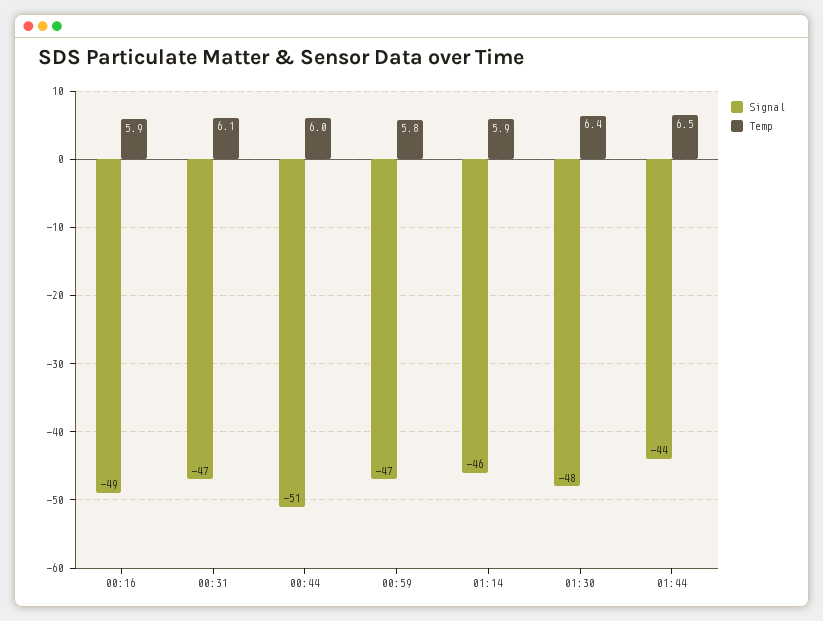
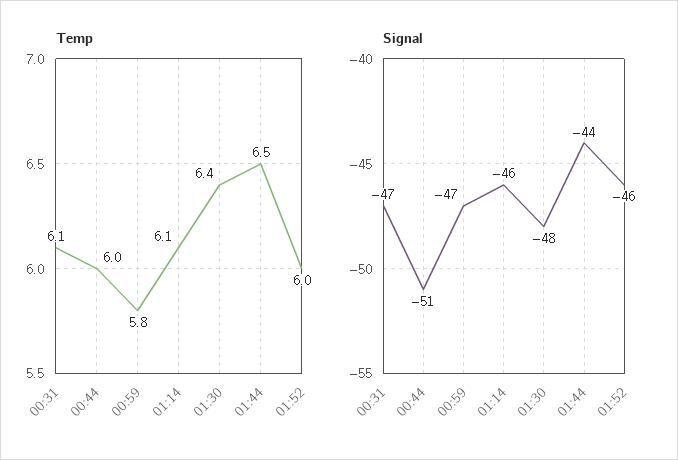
Signal, 00:16: -49 -> none
Temp, 00:16: 5.9 -> none
Temp, 01:14: 5.9 -> 6.1
Temp, 01:52: none -> 6
Signal, 01:52: none -> -46

